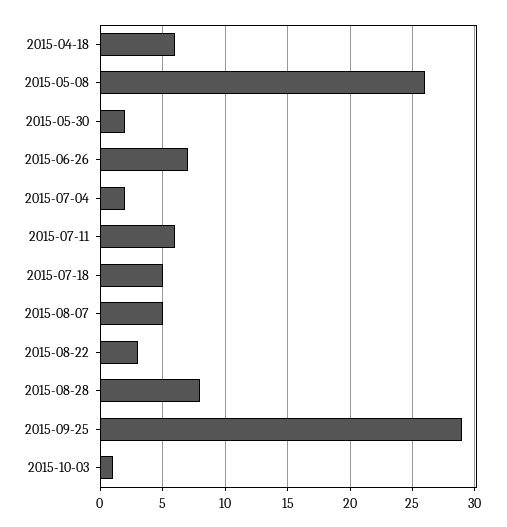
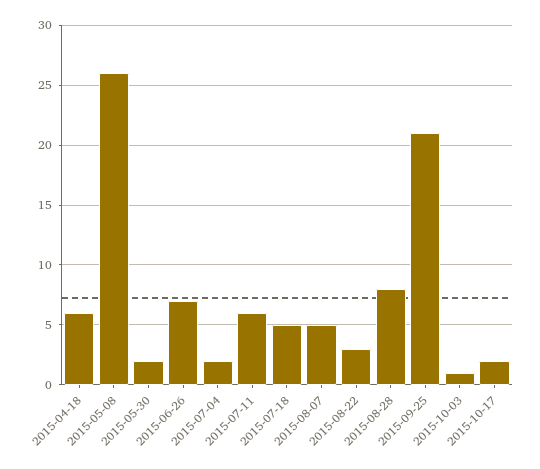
2015-09-25: 29 -> 21
2015-10-17: none -> 2

